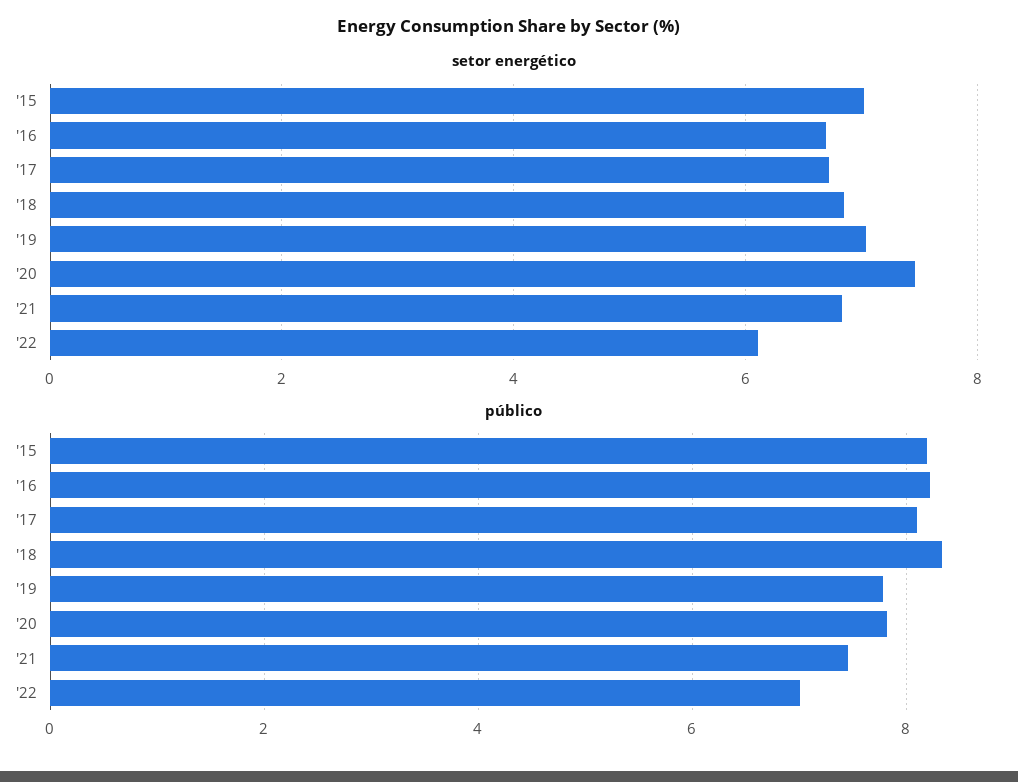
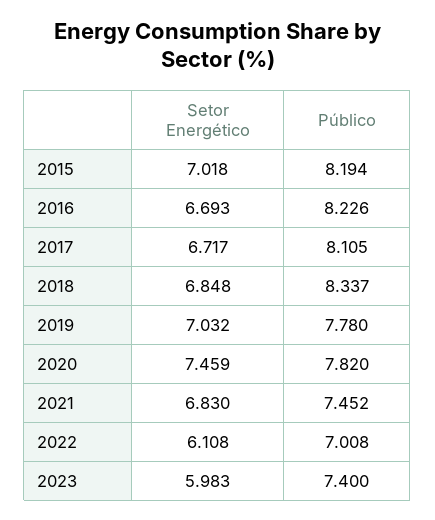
setor energético, 2023: none -> 5.983
público, 2023: none -> 7.4

